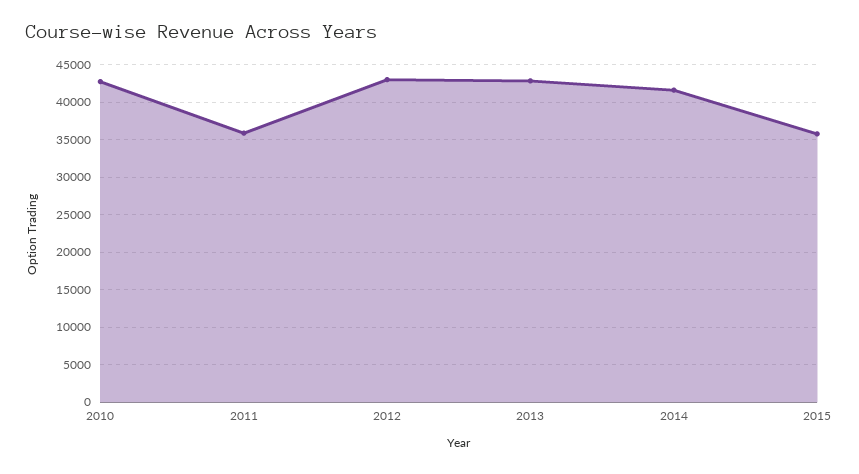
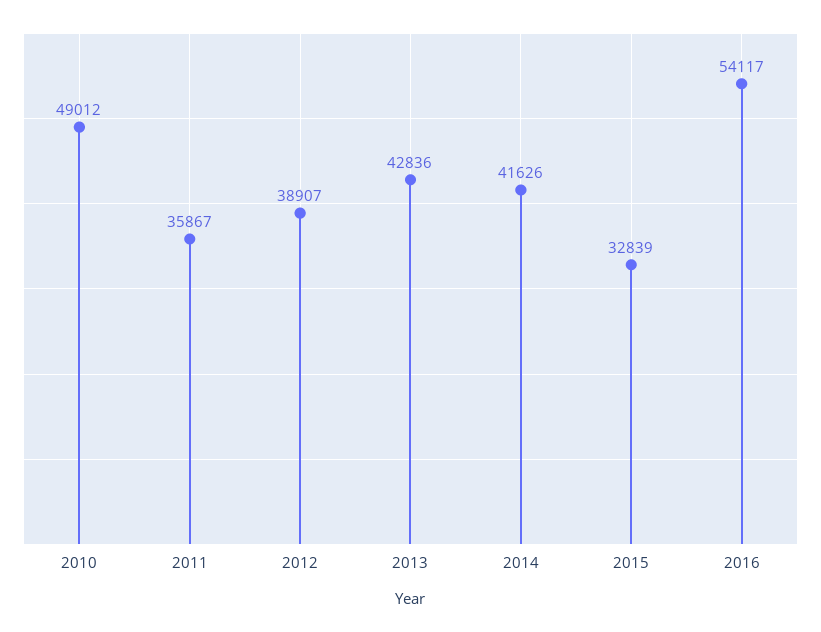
2010: 43000 -> 49012
2012: 43000 -> 38907
2015: 36000 -> 32839
2016: none -> 54117

